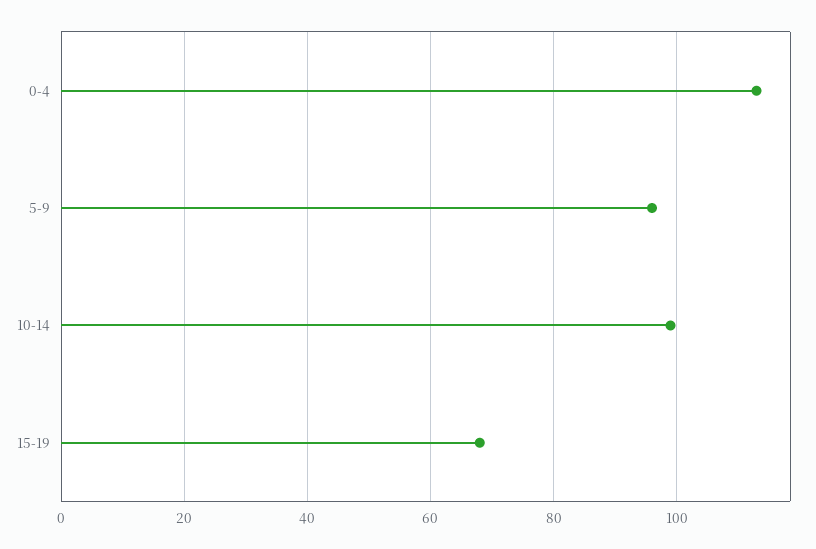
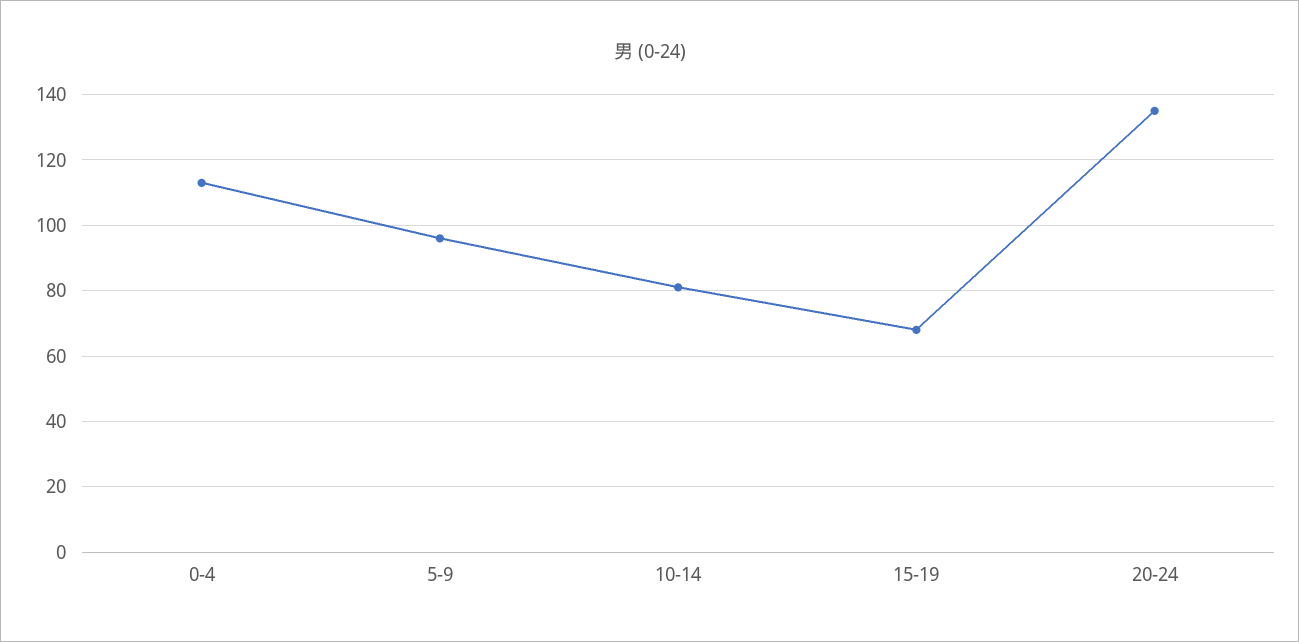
10-14: 100 -> 80
20-24: none -> 135

